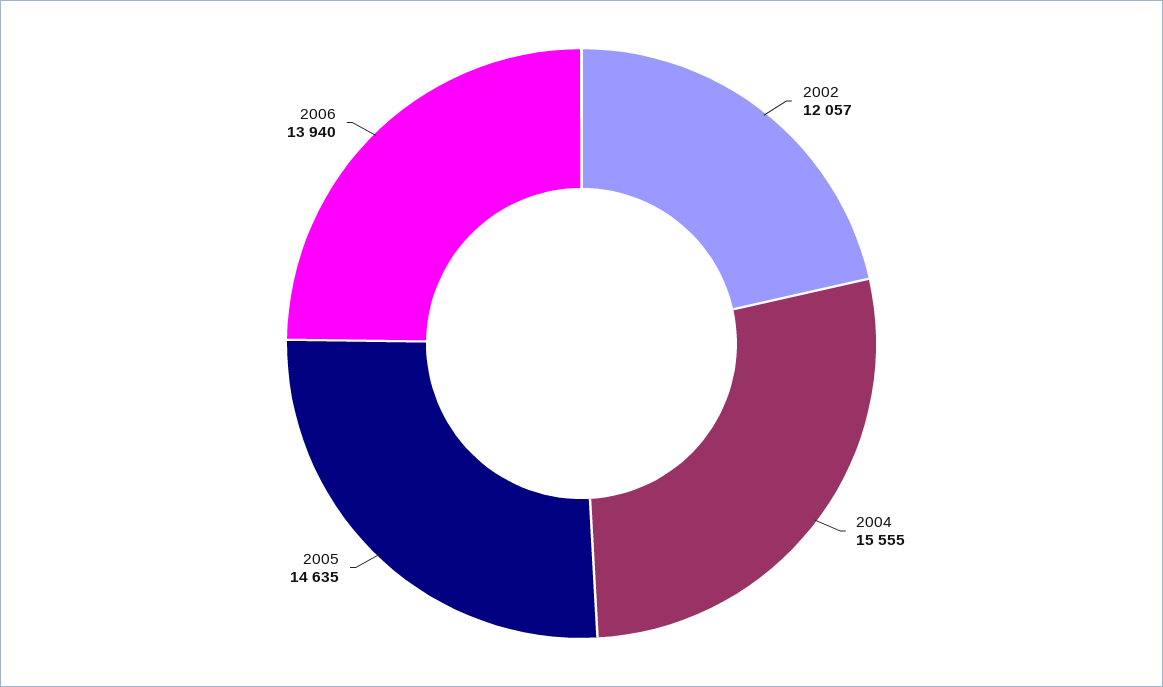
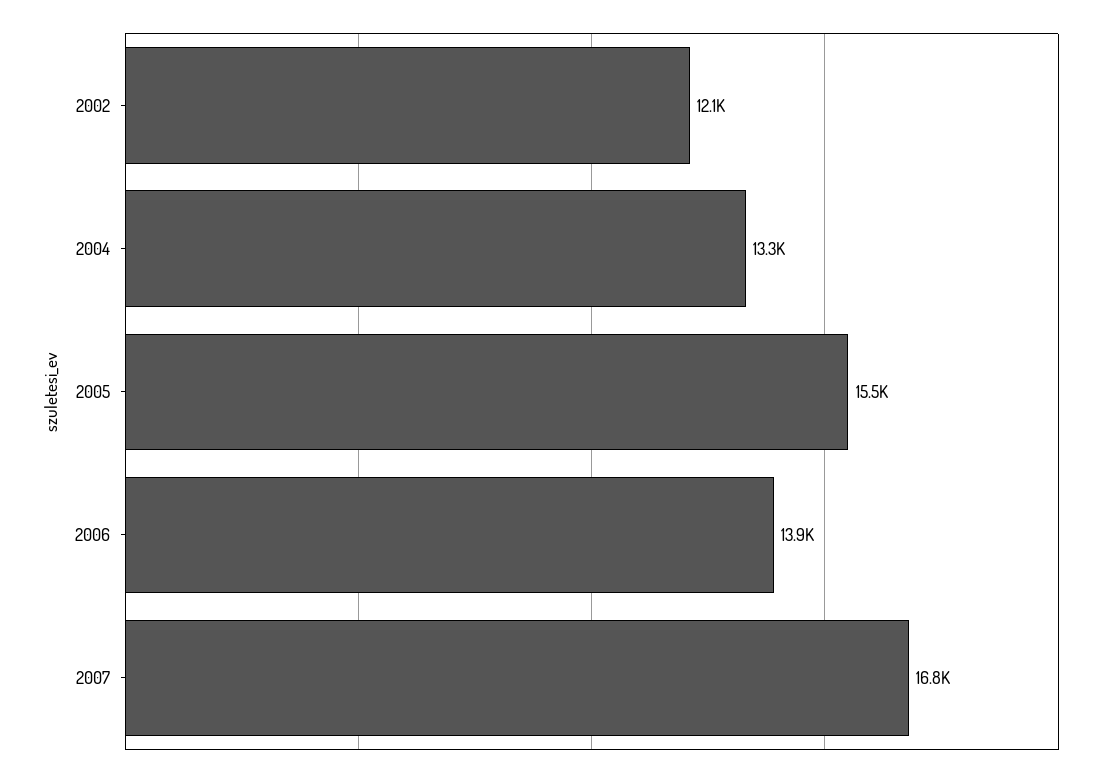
2004: 15555 -> 13300
2005: 14635 -> 15500
2007: none -> 16800

